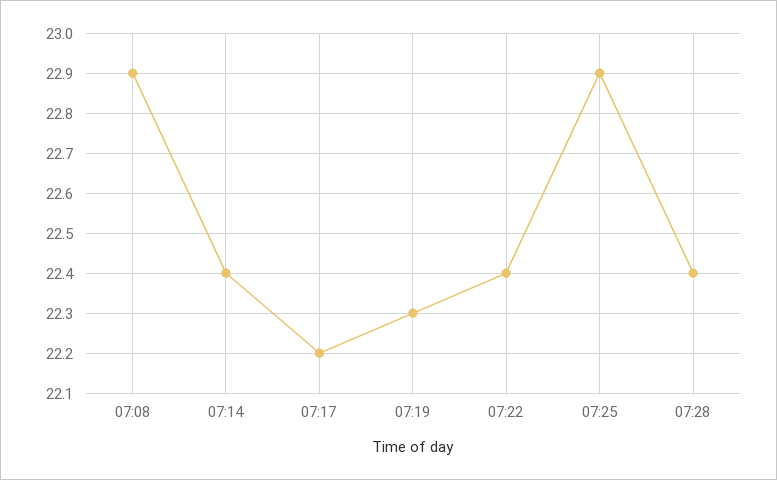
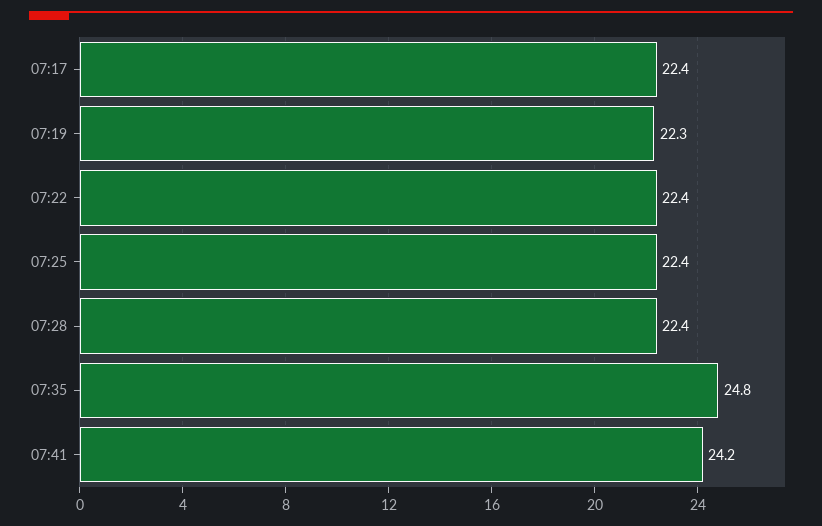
07:08: 22.9 -> none
07:14: 22.4 -> none
07:17: 22.2 -> 22.4
07:25: 22.9 -> 22.4
07:35: none -> 24.8
07:41: none -> 24.2

